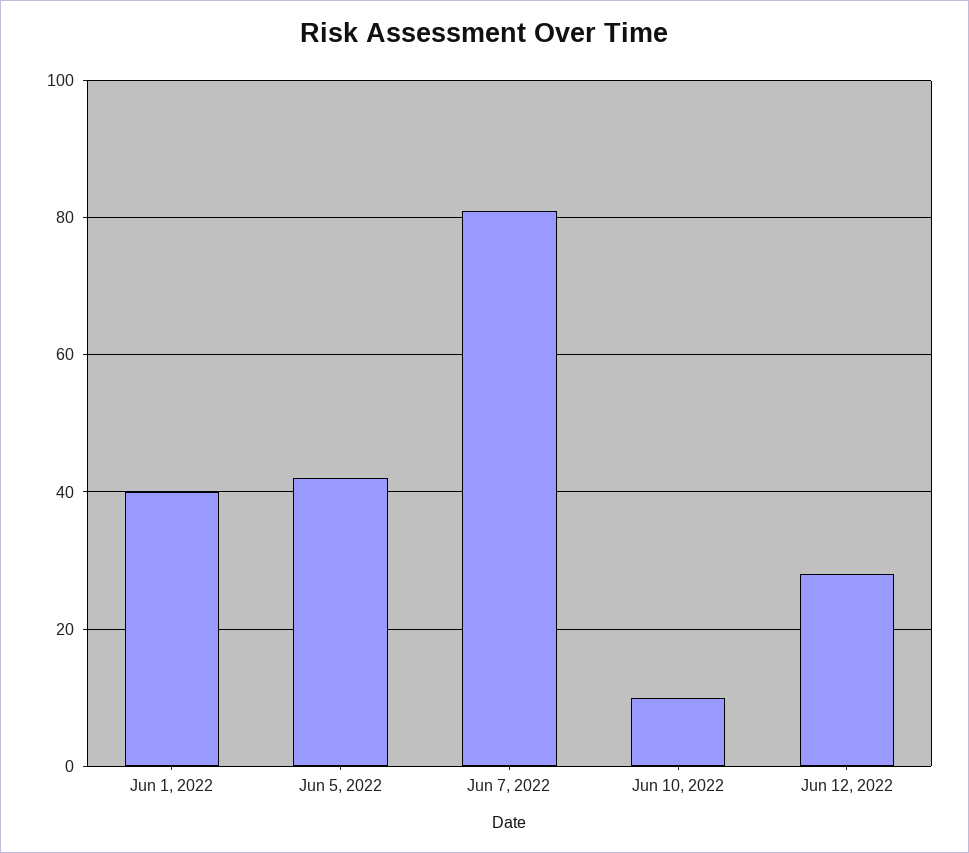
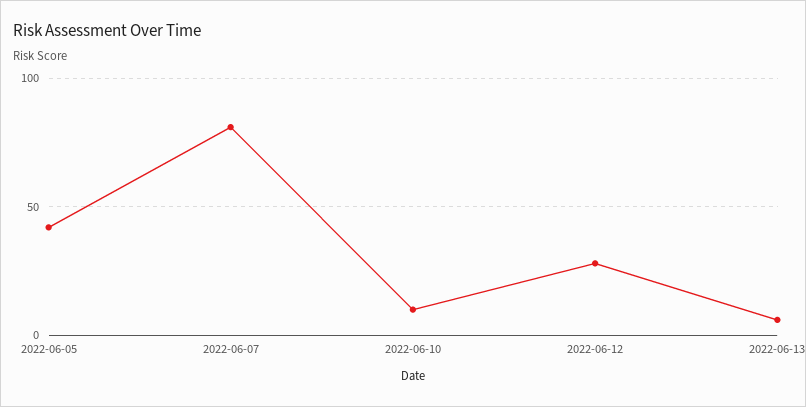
Jun 1, 2022: 40 -> none
2022-06-13: none -> 5

